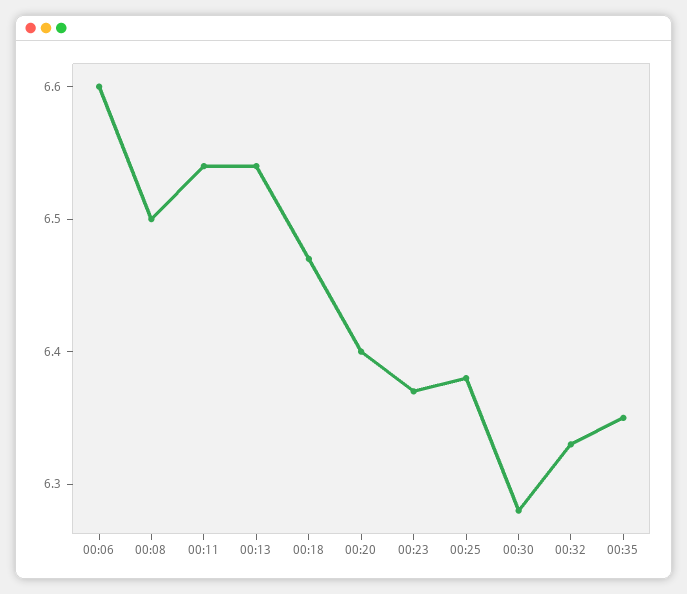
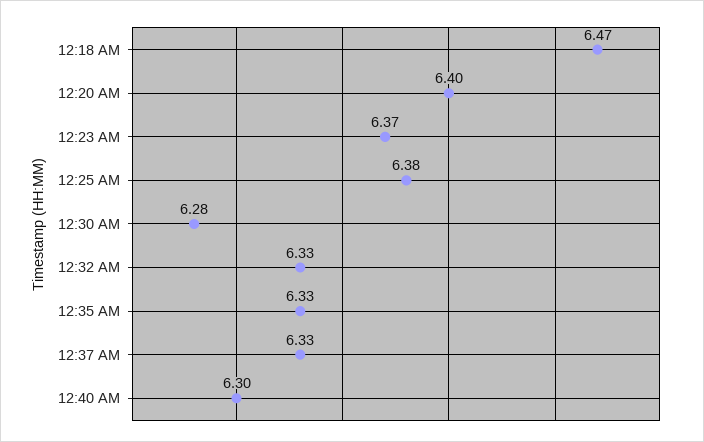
00:06: 6.6 -> none
00:08: 6.5 -> none
00:11: 6.54 -> none
00:13: 6.54 -> none
00:35: 6.35 -> 6.33
12:37 AM: none -> 6.33
12:40 AM: none -> 6.3

